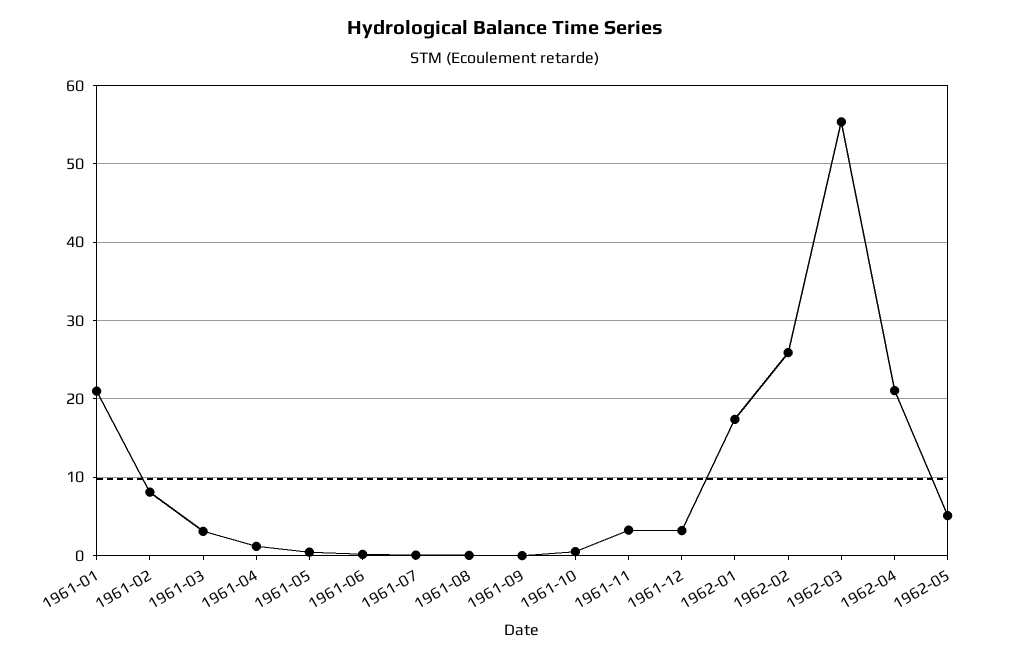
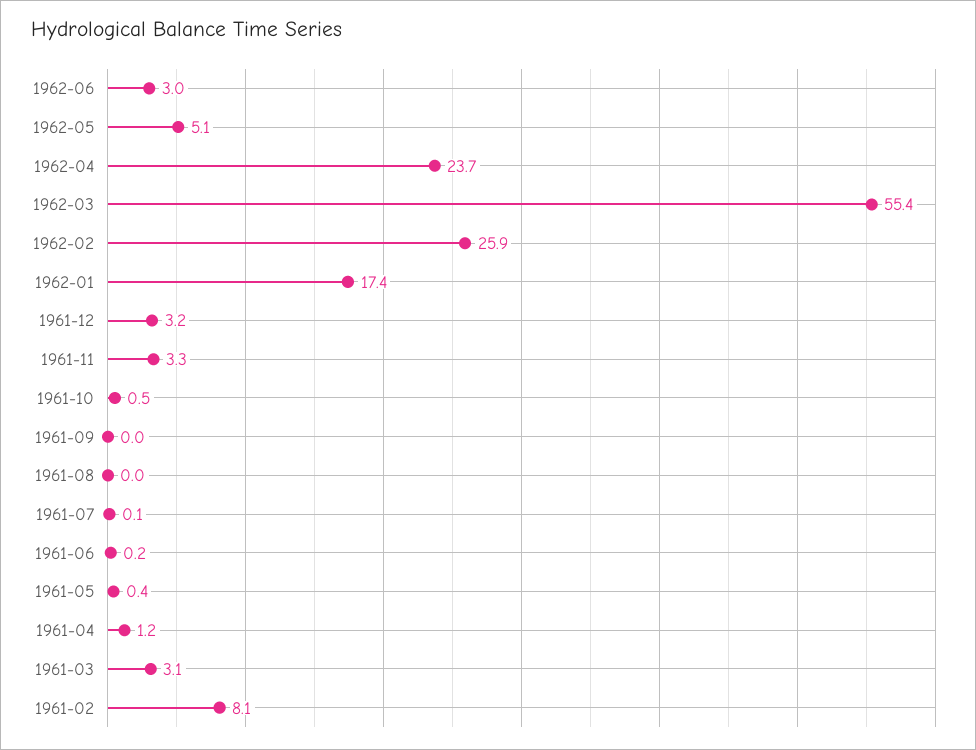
1961-01: 21 -> none
1962-04: 21 -> 23.7
1962-06: none -> 3

